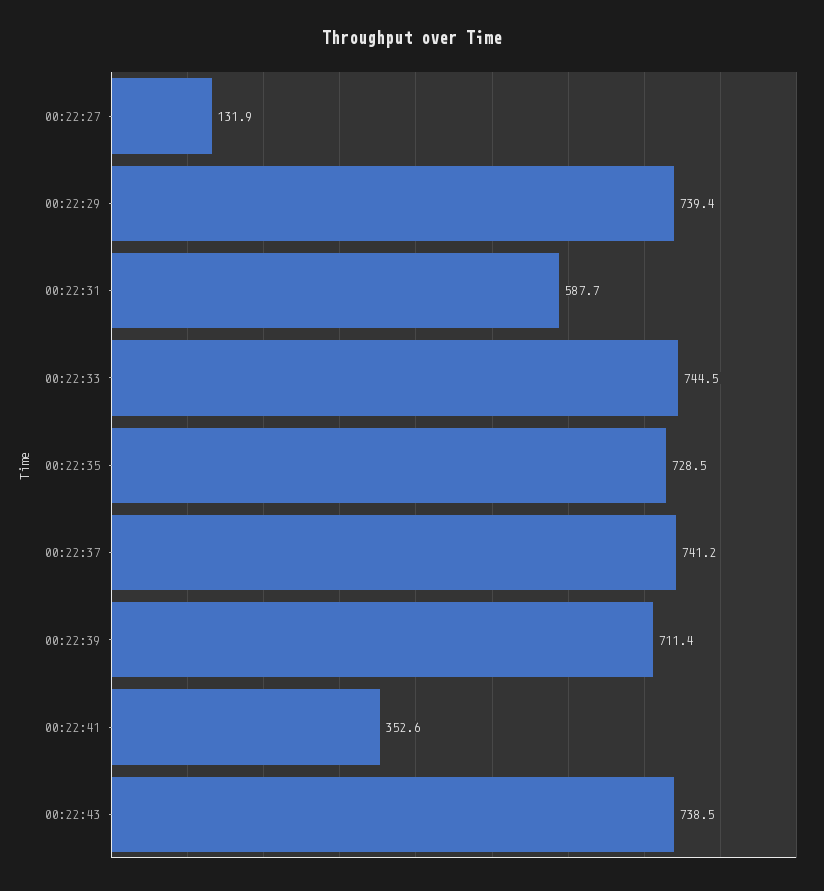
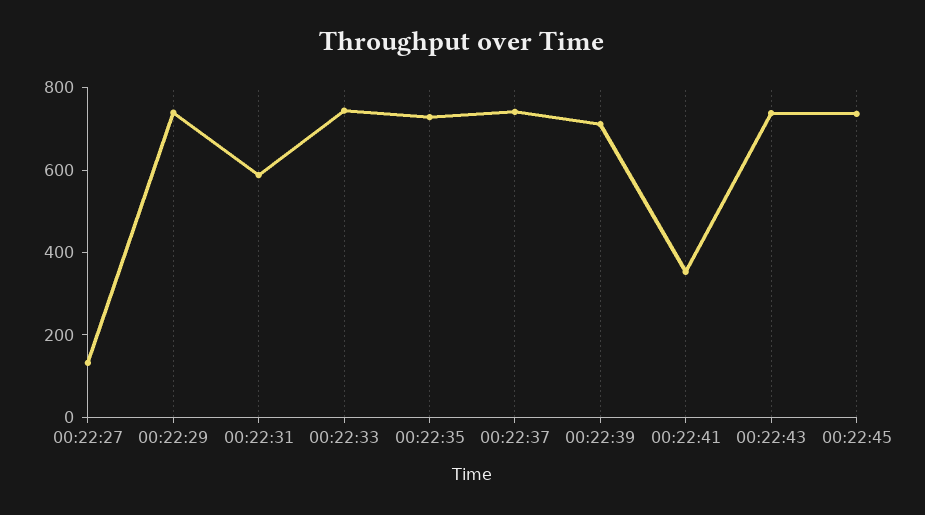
00:22:45: none -> 750

